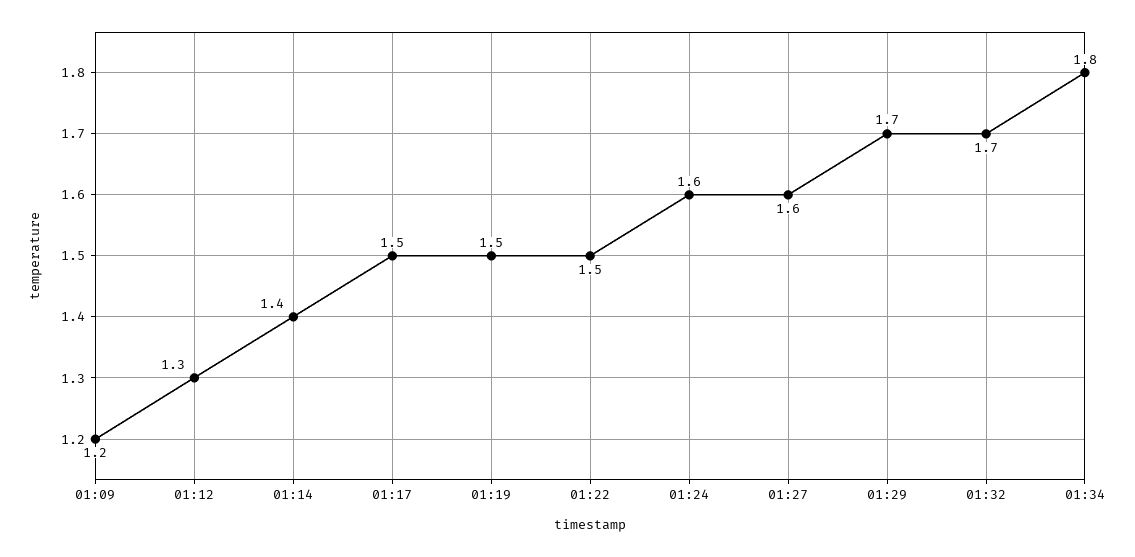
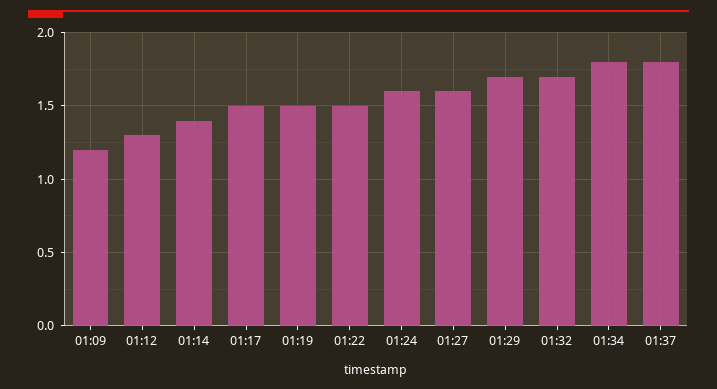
01:37: none -> 1.8

